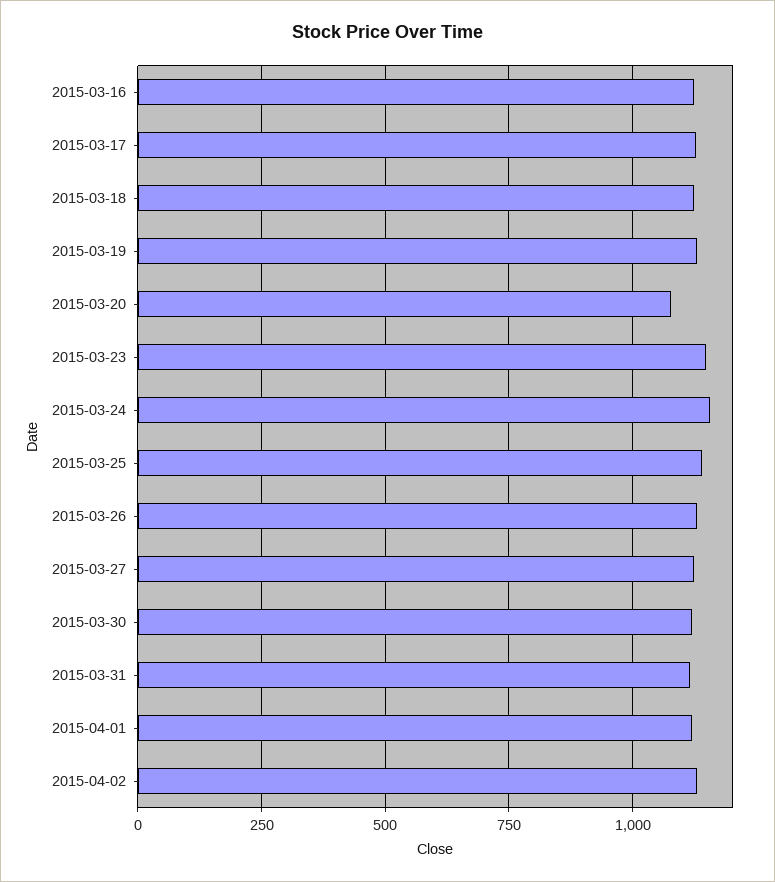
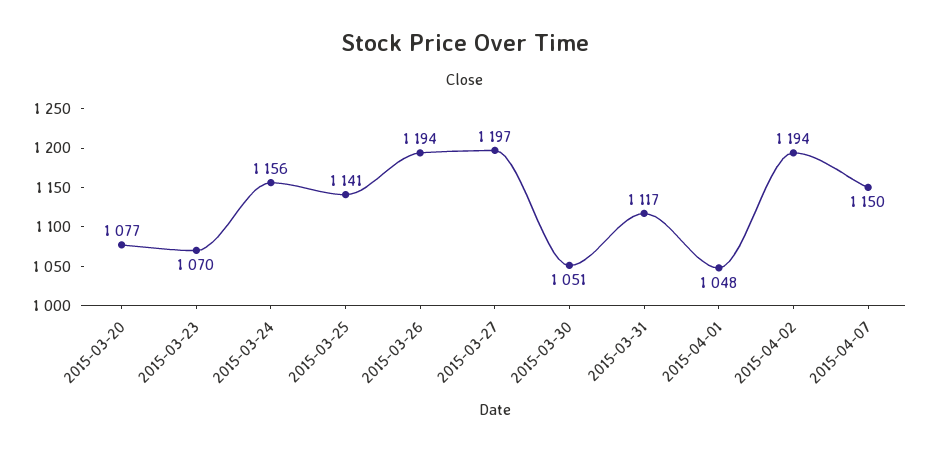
2015-03-16: 1125 -> none
2015-03-17: 1125 -> none
2015-03-18: 1125 -> none
2015-03-19: 1125 -> none
2015-03-23: 1150 -> 1070
2015-03-26: 1125 -> 1194
2015-03-27: 1125 -> 1197
2015-03-30: 1125 -> 1051
2015-04-01: 1125 -> 1048
2015-04-02: 1125 -> 1194
2015-04-07: none -> 1150

